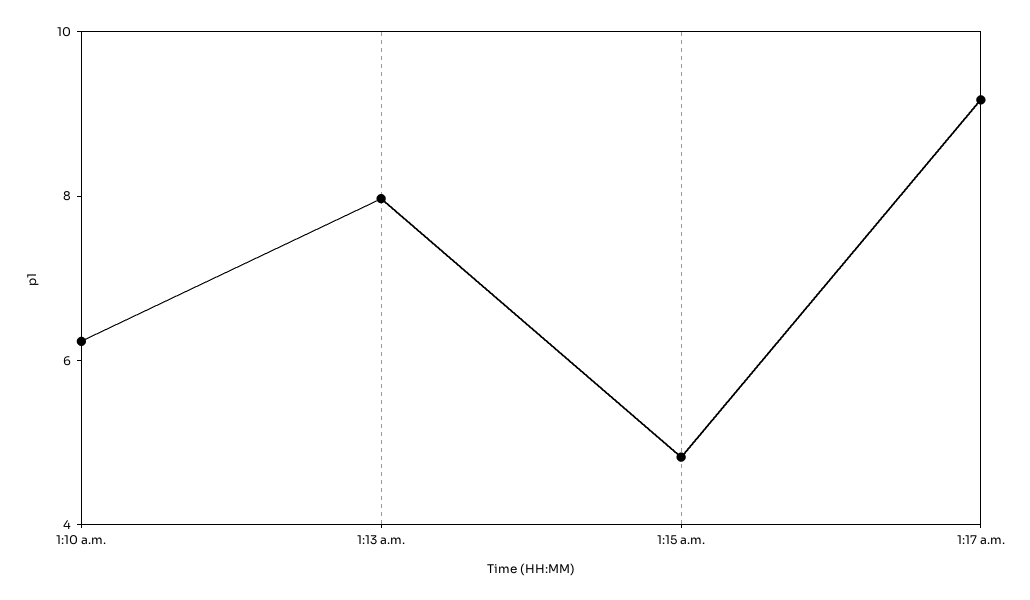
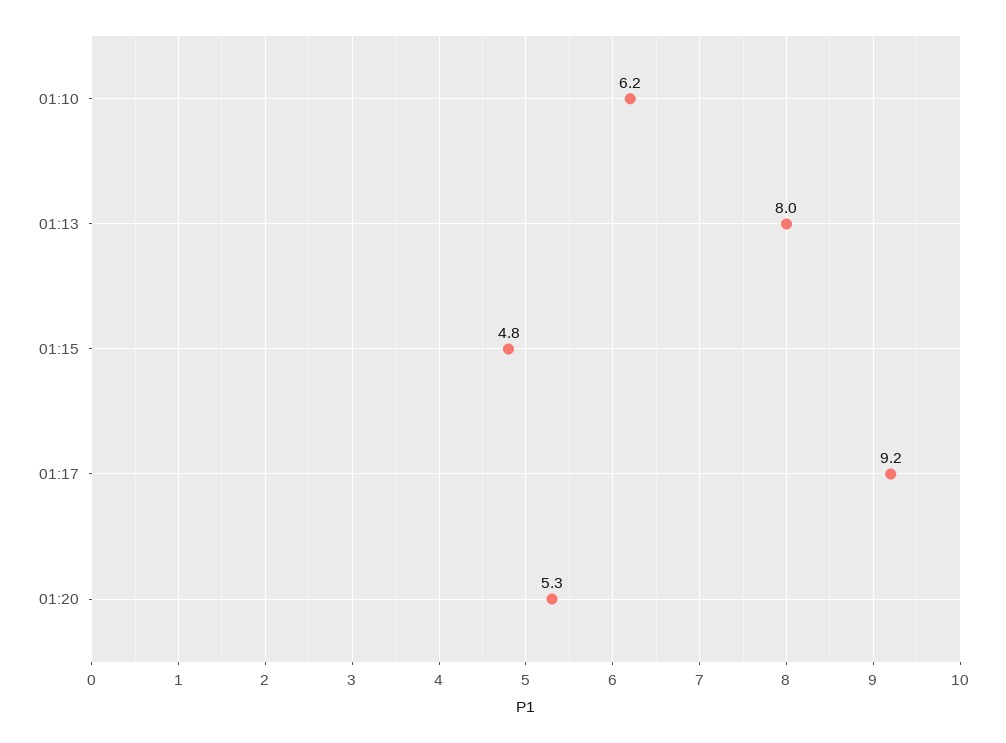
01:20: none -> 5.3

